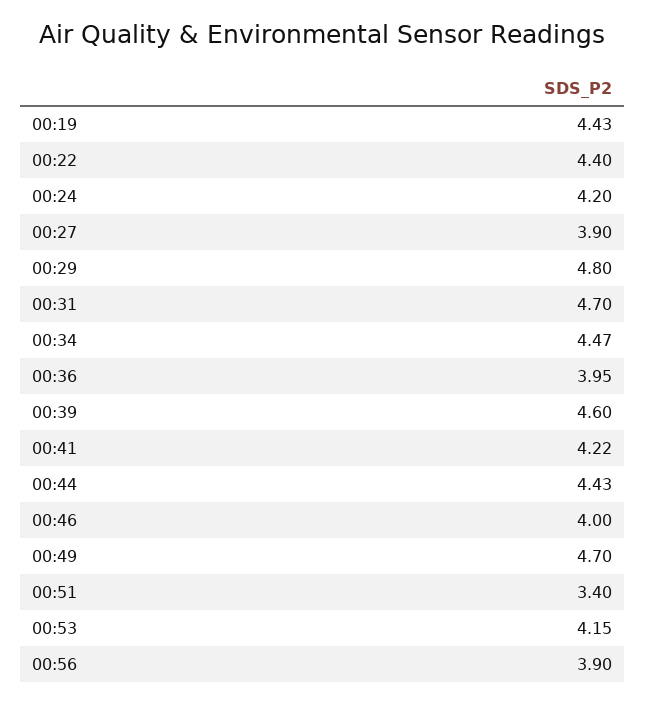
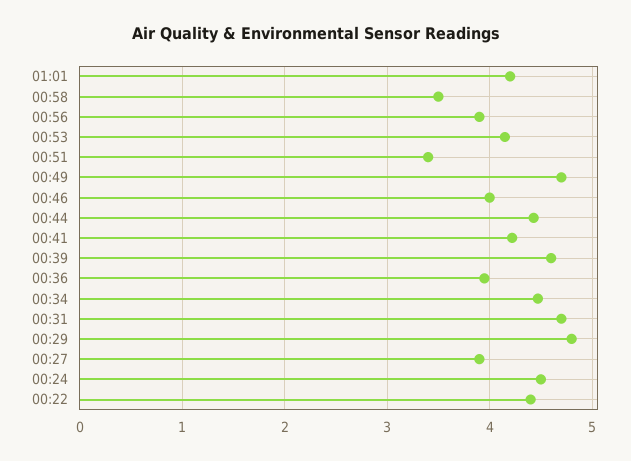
00:19: 4.43 -> none
00:24: 4.2 -> 4.5
01:01: none -> 4.2
00:58: none -> 3.5

